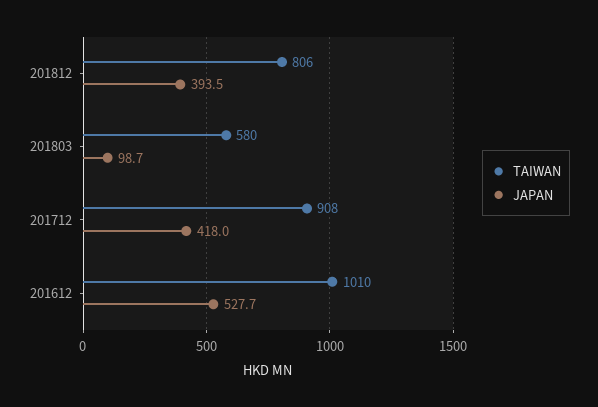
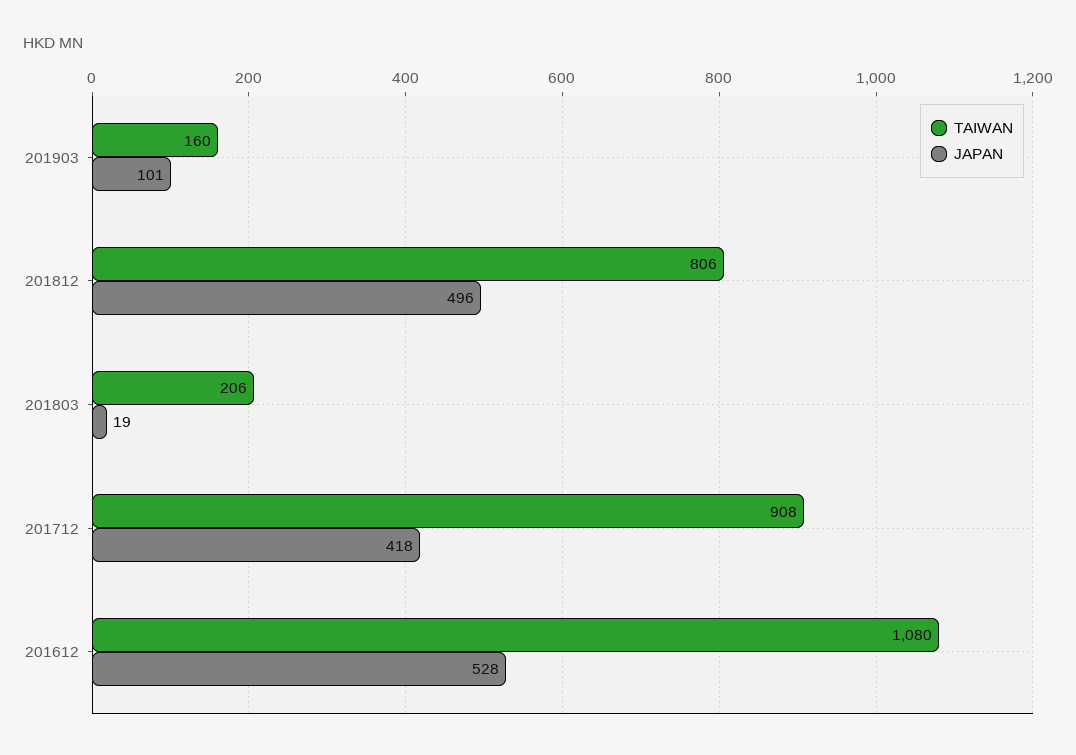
JAPAN, 201812: 393.5 -> 496
TAIWAN, 201803: 580 -> 206
JAPAN, 201803: 98.7 -> 19
TAIWAN, 201612: 1010 -> 1080
TAIWAN, 201903: none -> 160
JAPAN, 201903: none -> 101

